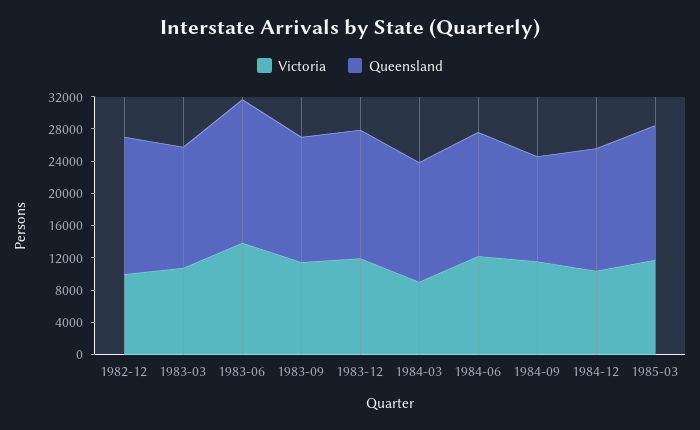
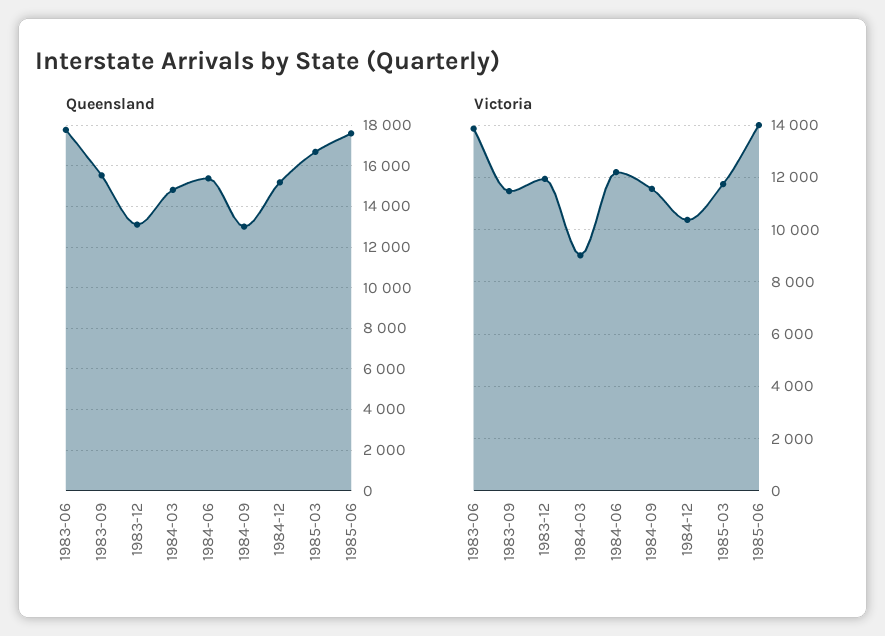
Victoria, 1982-12: 10000 -> none
Queensland, 1982-12: 17000 -> none
Victoria, 1983-03: 11000 -> none
Queensland, 1983-03: 15000 -> none
Queensland, 1983-12: 16000 -> 13000
Queensland, 1985-06: none -> 17500
Victoria, 1985-06: none -> 14000

